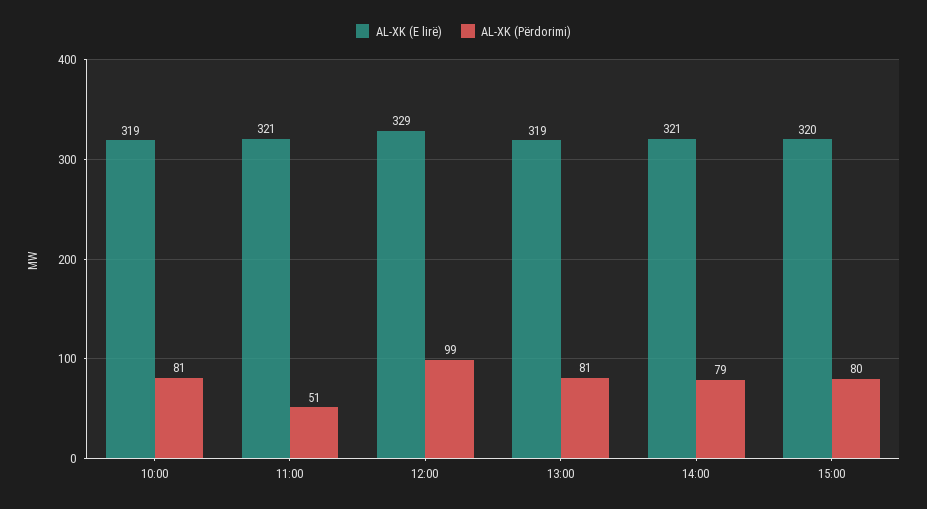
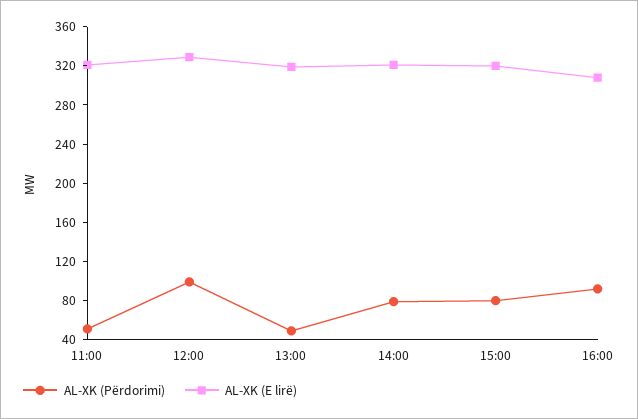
AL-XK (E lirë), 10:00: 319 -> none
AL-XK (Përdorimi), 10:00: 81 -> none
AL-XK (Përdorimi), 13:00: 81 -> 50
AL-XK (Përdorimi), 16:00: none -> 90
AL-XK (E lirë), 16:00: none -> 310

